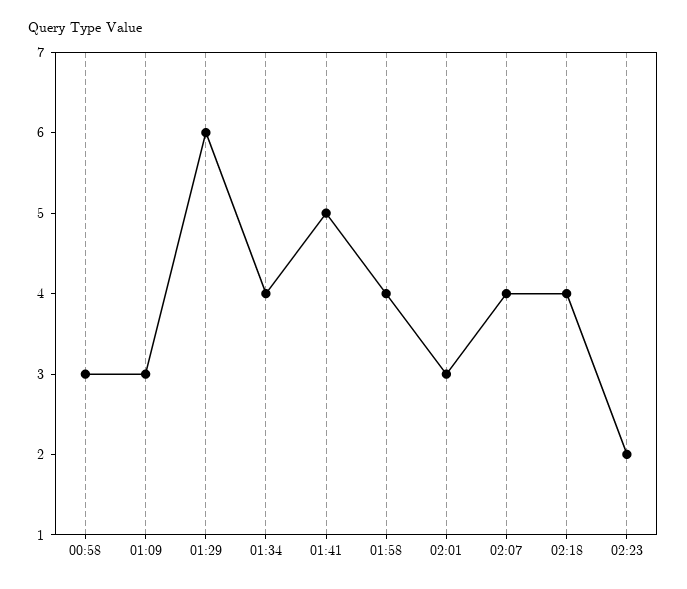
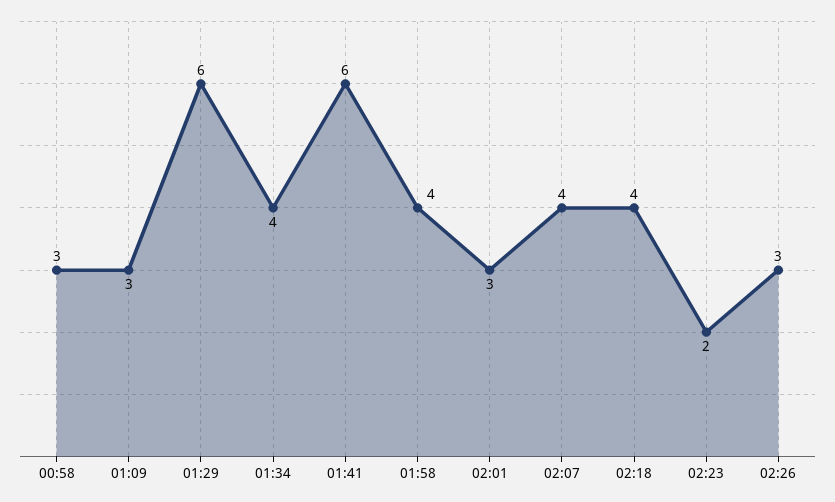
01:41: 5 -> 6
02:26: none -> 3

